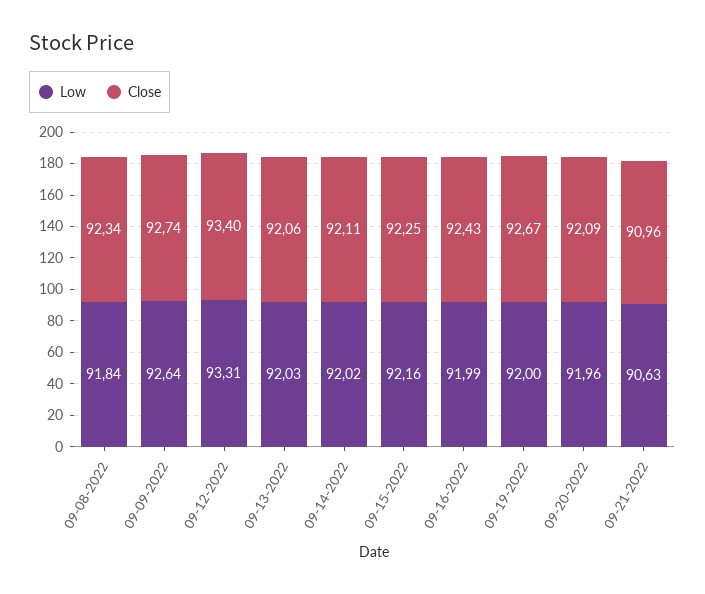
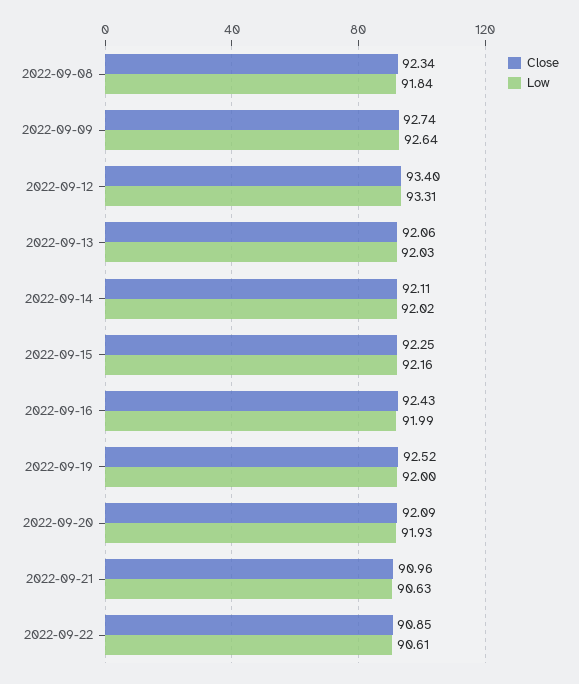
Close, 09-19-2022: 92.67 -> 92.52
Low, 09-20-2022: 91.96 -> 91.93
Close, 2022-09-22: none -> 90.85
Low, 2022-09-22: none -> 90.61

